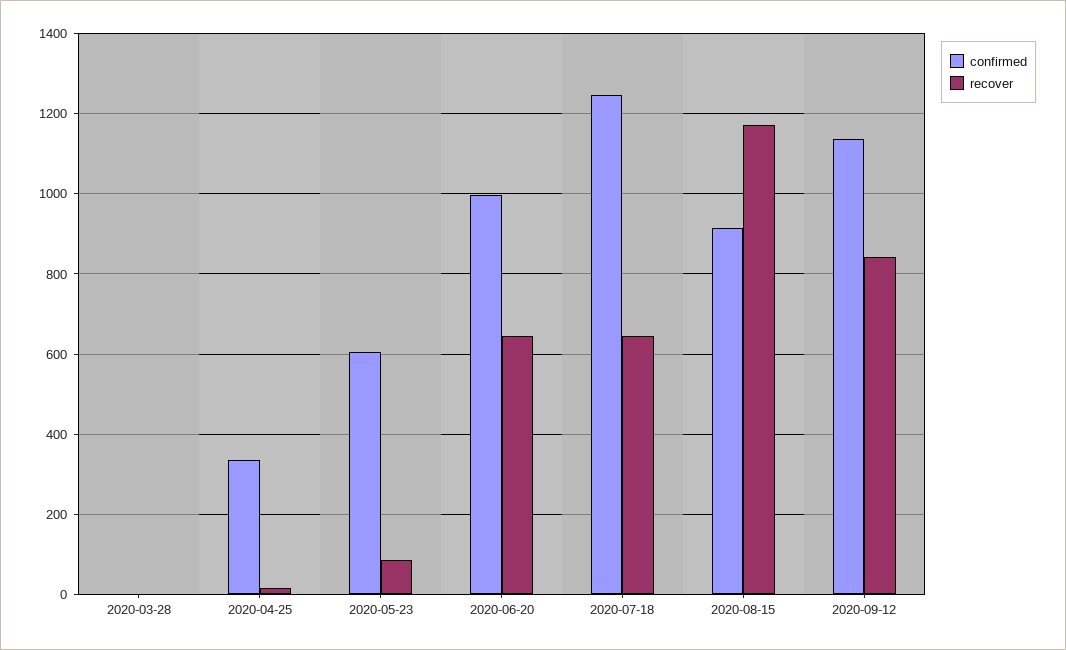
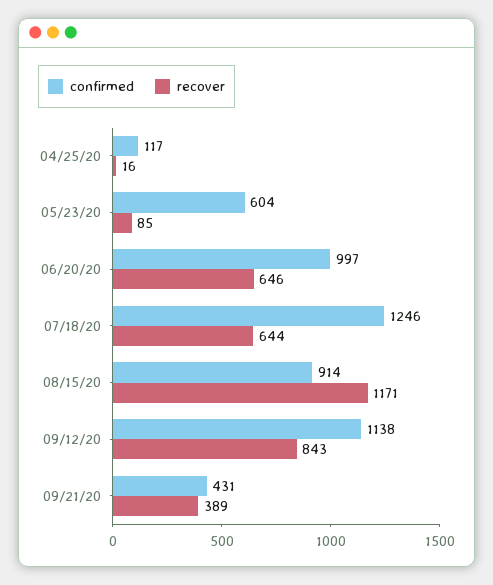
confirmed, 2020-03-28: 0 -> none
recover, 2020-03-28: 0 -> none
confirmed, 2020-04-25: 340 -> 117
confirmed, 09/21/20: none -> 431
recover, 09/21/20: none -> 389

